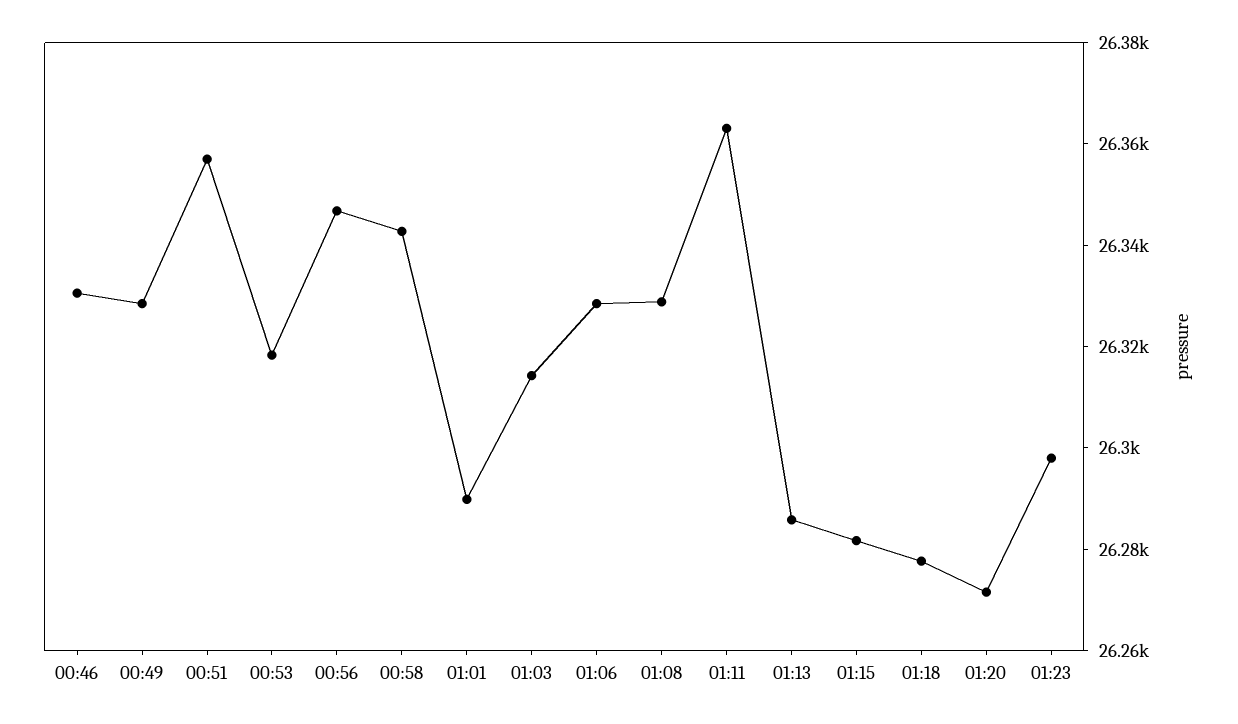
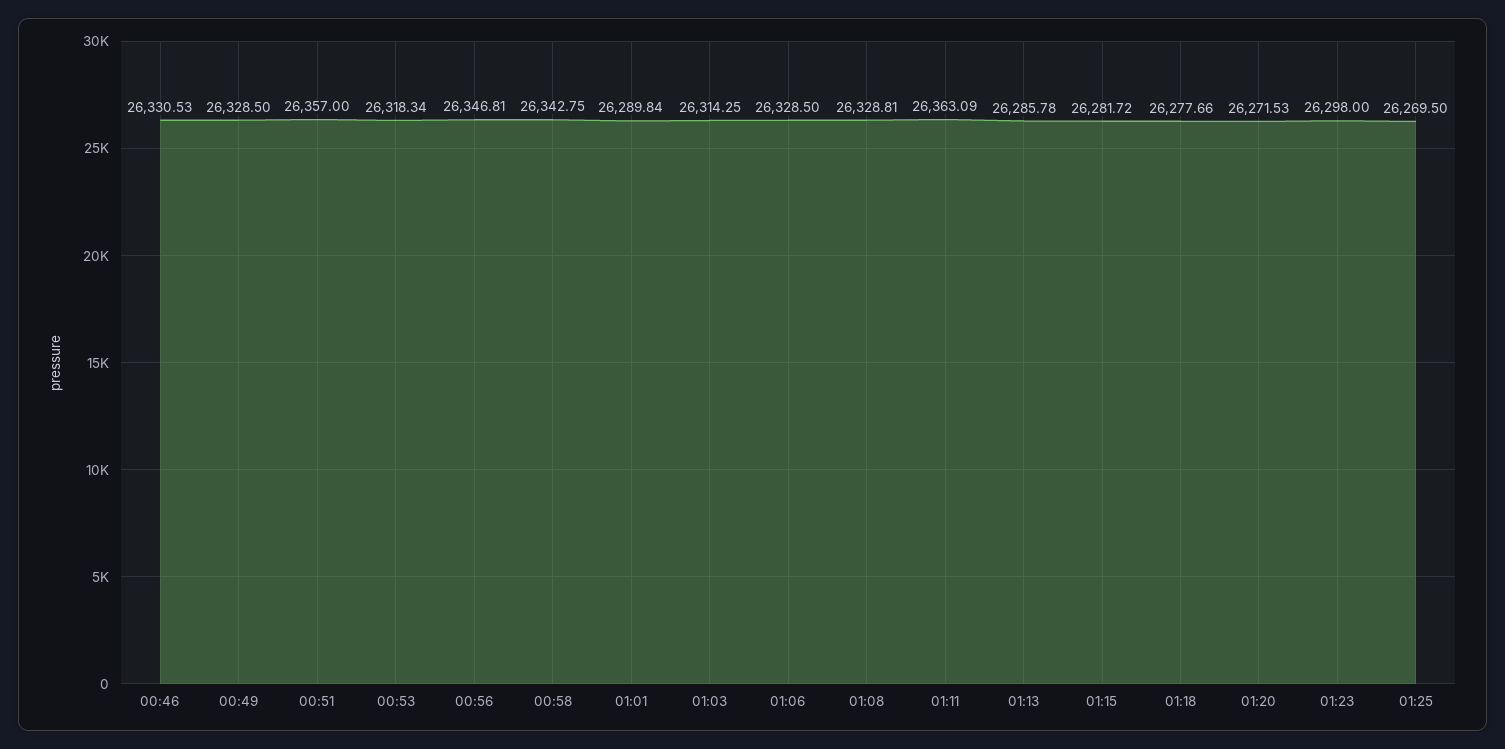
01:25: none -> 26269.5

